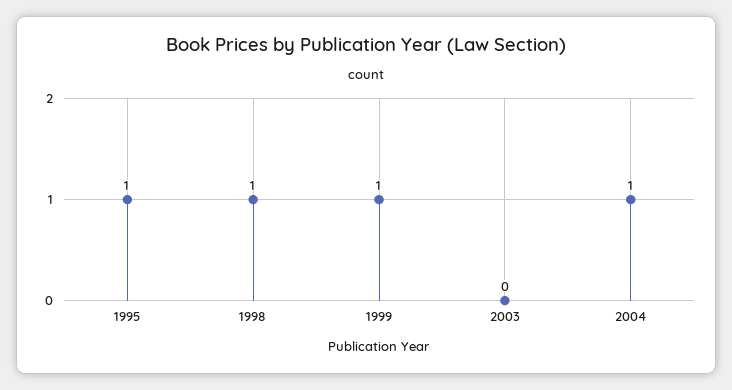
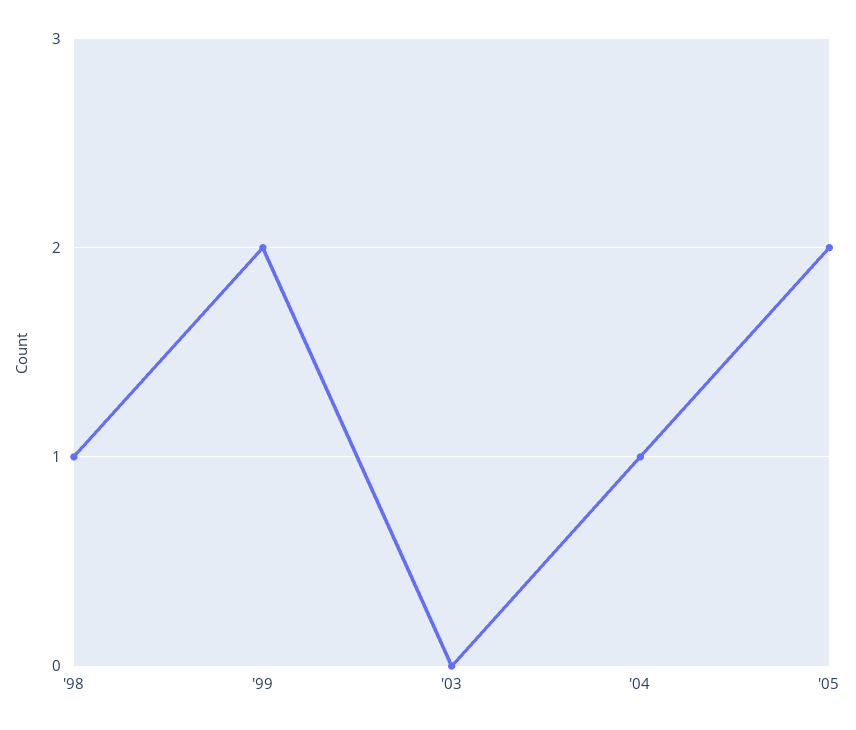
1995: 1 -> none
1999: 1 -> 2
'05: none -> 2

